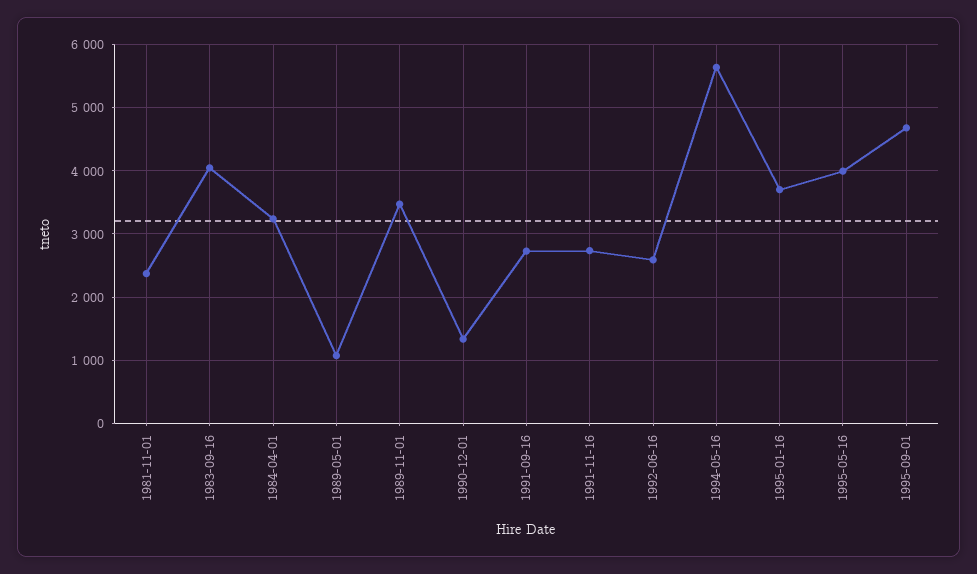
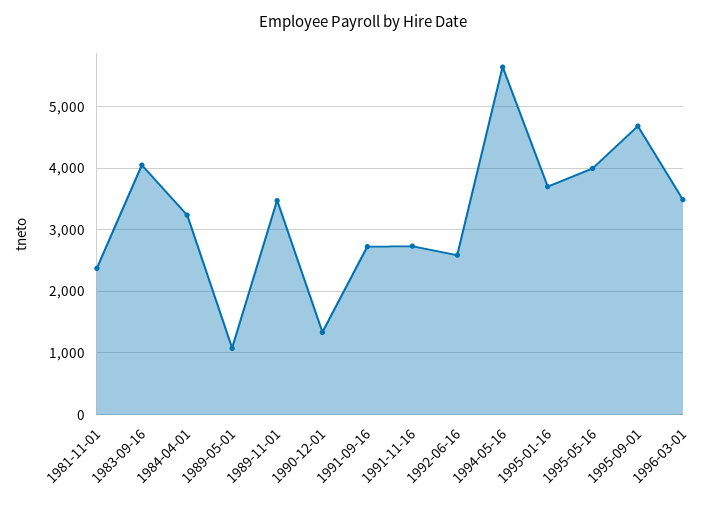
1996-03-01: none -> 3500

